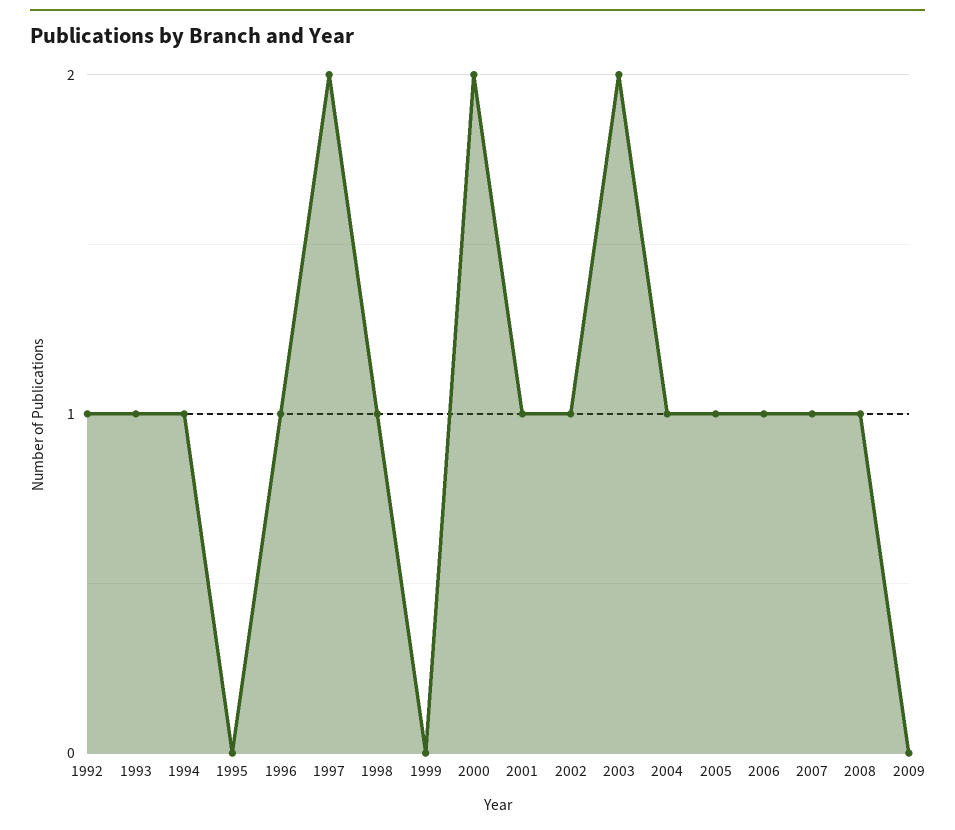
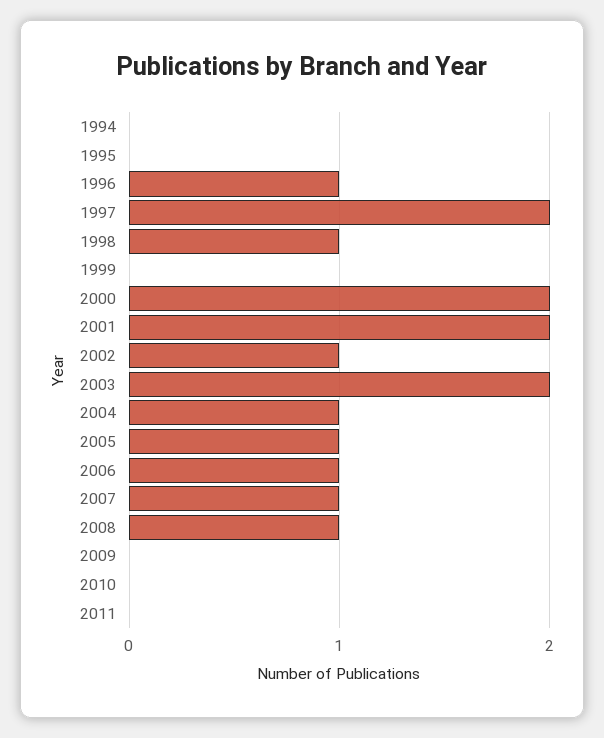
1992: 1 -> none
1993: 1 -> none
1994: 1 -> 0
2001: 1 -> 2
2010: none -> 0
2011: none -> 0

